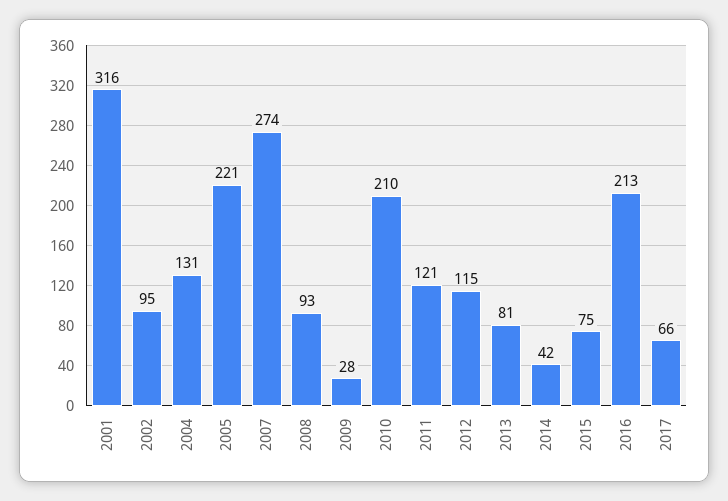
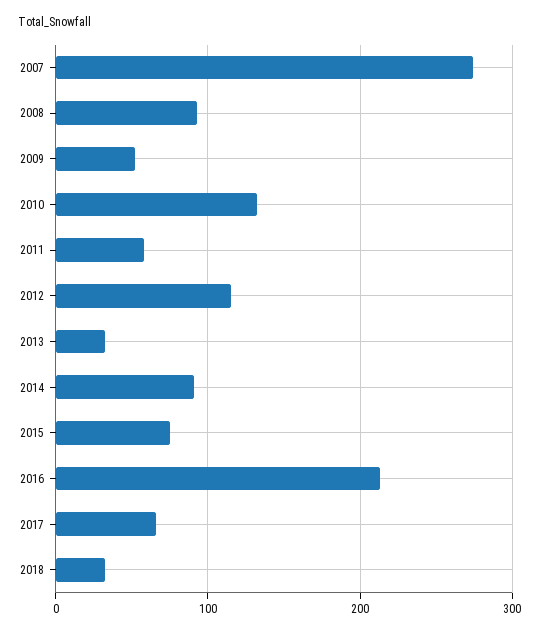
2001: 316 -> none
2002: 95 -> none
2004: 131 -> none
2005: 221 -> none
2009: 28 -> 50
2010: 210 -> 130
2011: 121 -> 60
2013: 81 -> 30
2014: 42 -> 90
2018: none -> 30

